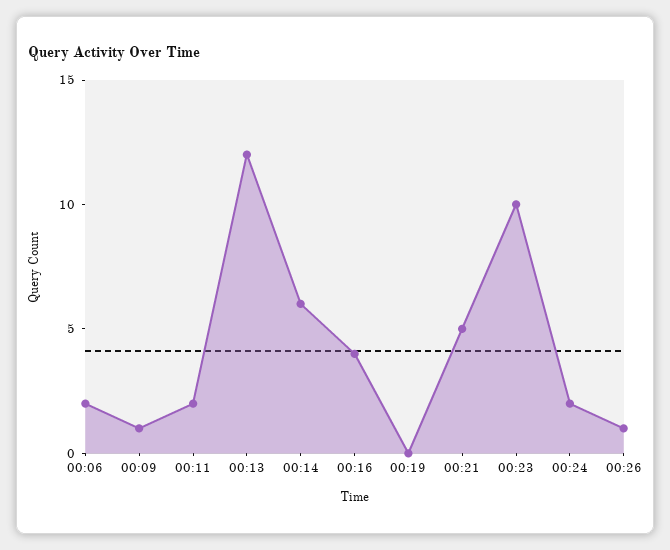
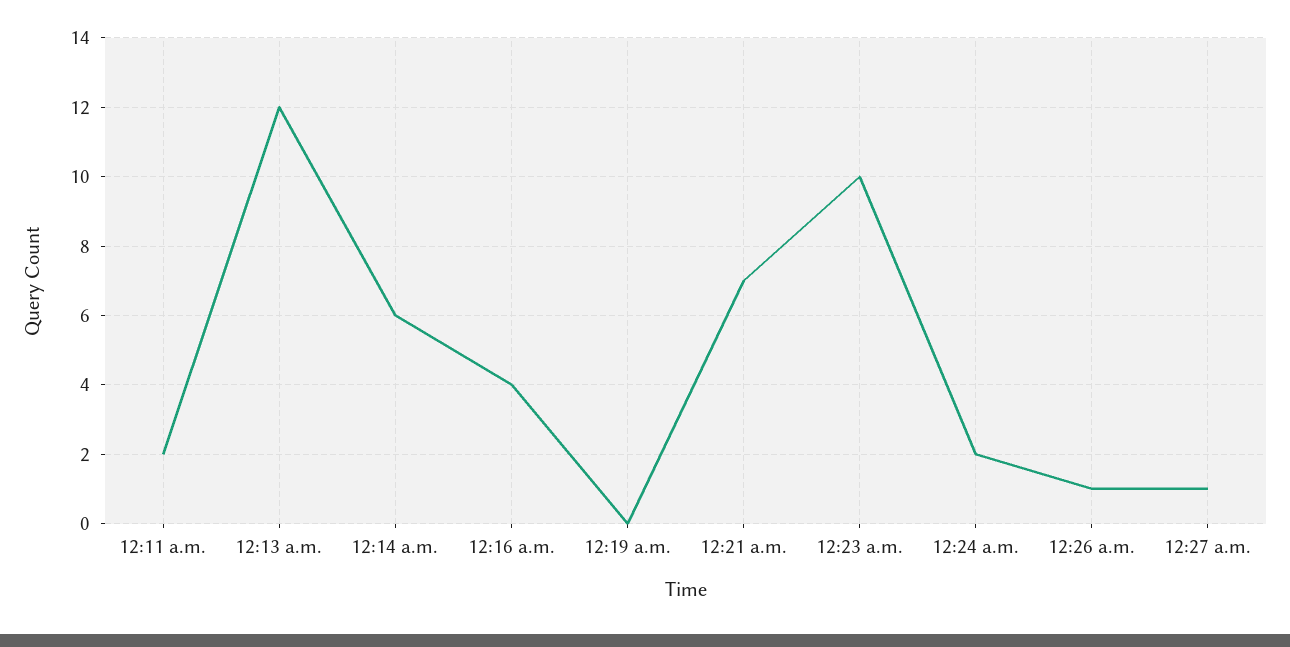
00:06: 2 -> none
00:09: 1 -> none
00:21: 5 -> 7
12:27 a.m.: none -> 1

